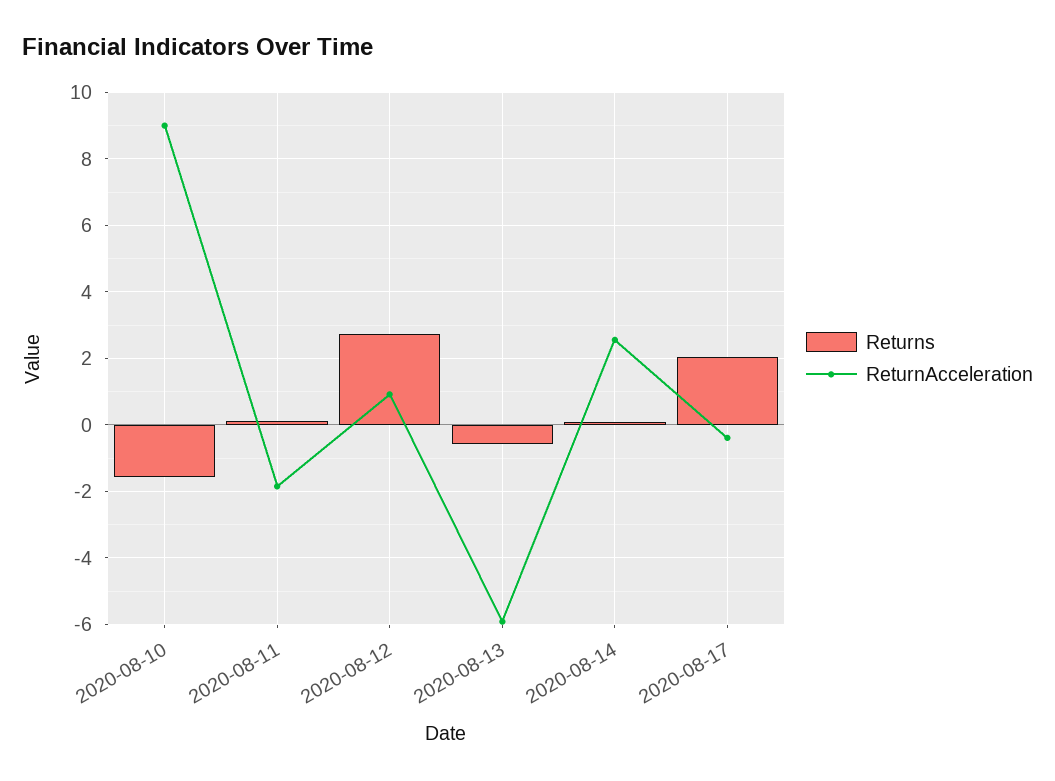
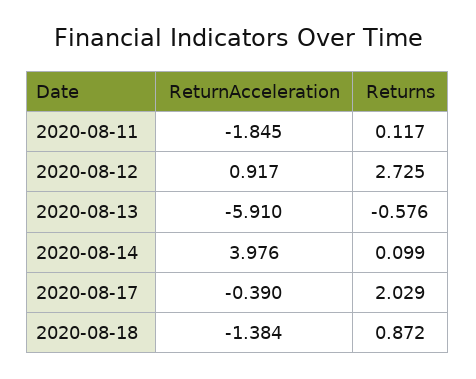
Returns, 2020-08-10: -1.6 -> none
ReturnAcceleration, 2020-08-10: 9 -> none
ReturnAcceleration, 2020-08-14: 2.6 -> 3.976
ReturnAcceleration, 2020-08-18: none -> -1.384
Returns, 2020-08-18: none -> 0.872

